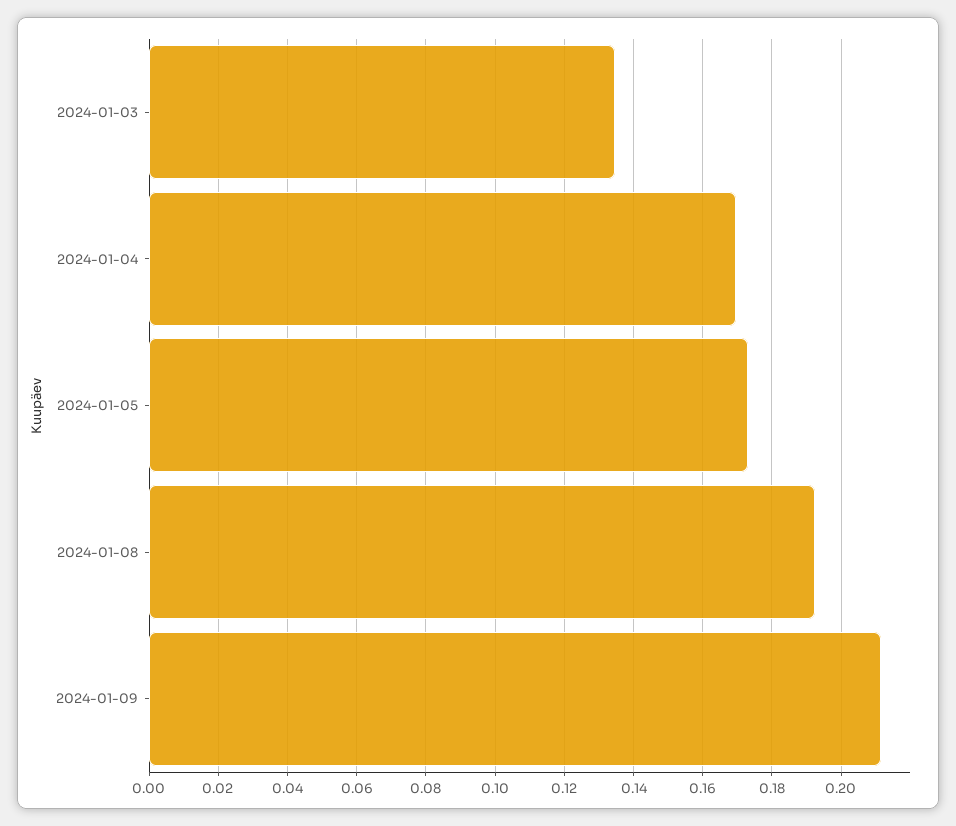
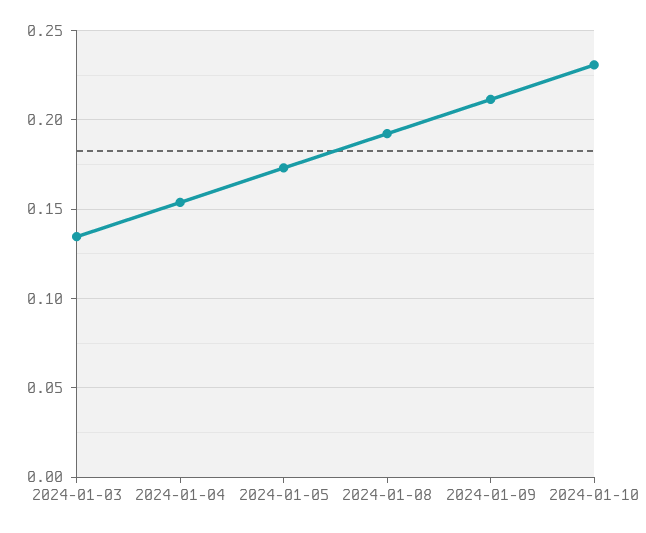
2024-01-04: 0.17 -> 0.155
2024-01-10: none -> 0.23

